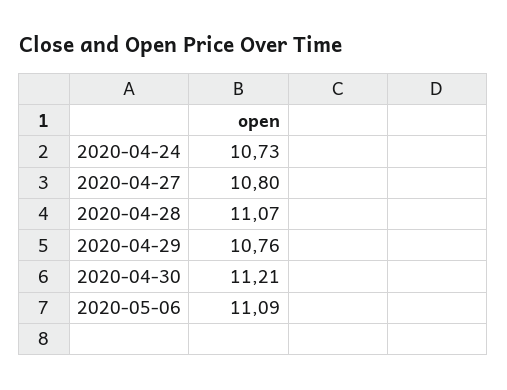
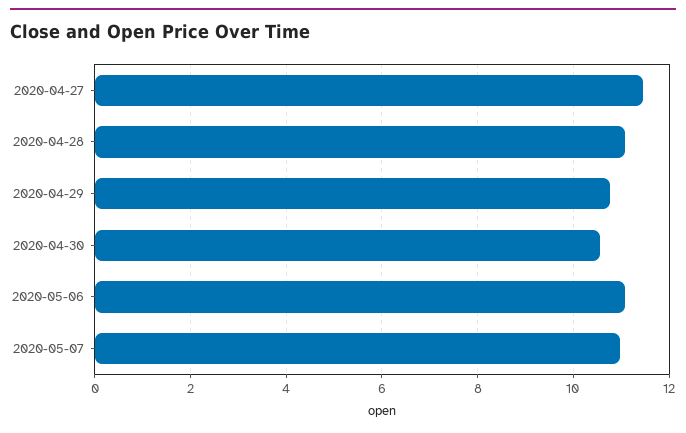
2020-04-24: 10.73 -> none
2020-04-27: 10.8 -> 11.4
2020-04-30: 11.21 -> 10.6
2020-05-07: none -> 11

